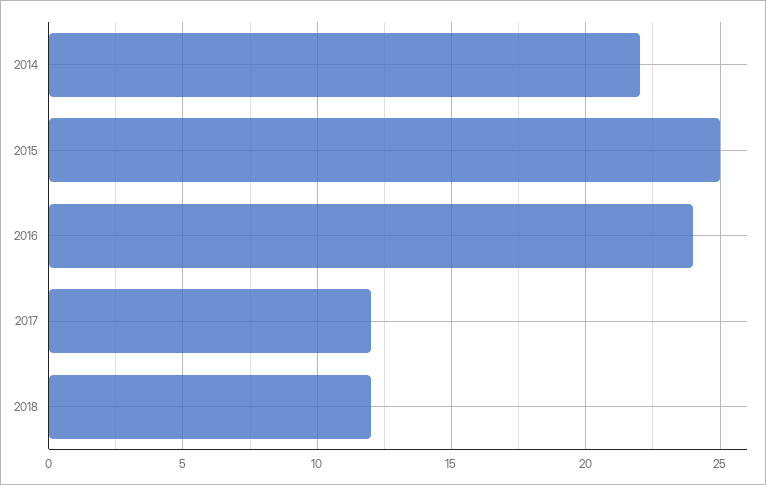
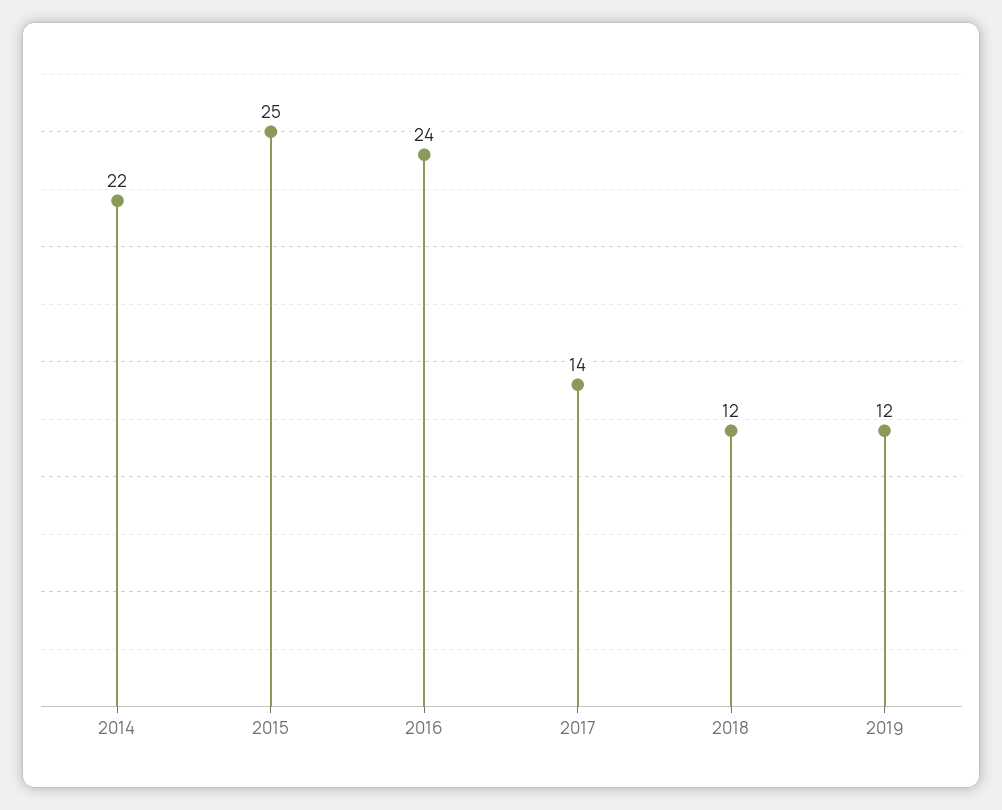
2017: 12 -> 14
2019: none -> 12

